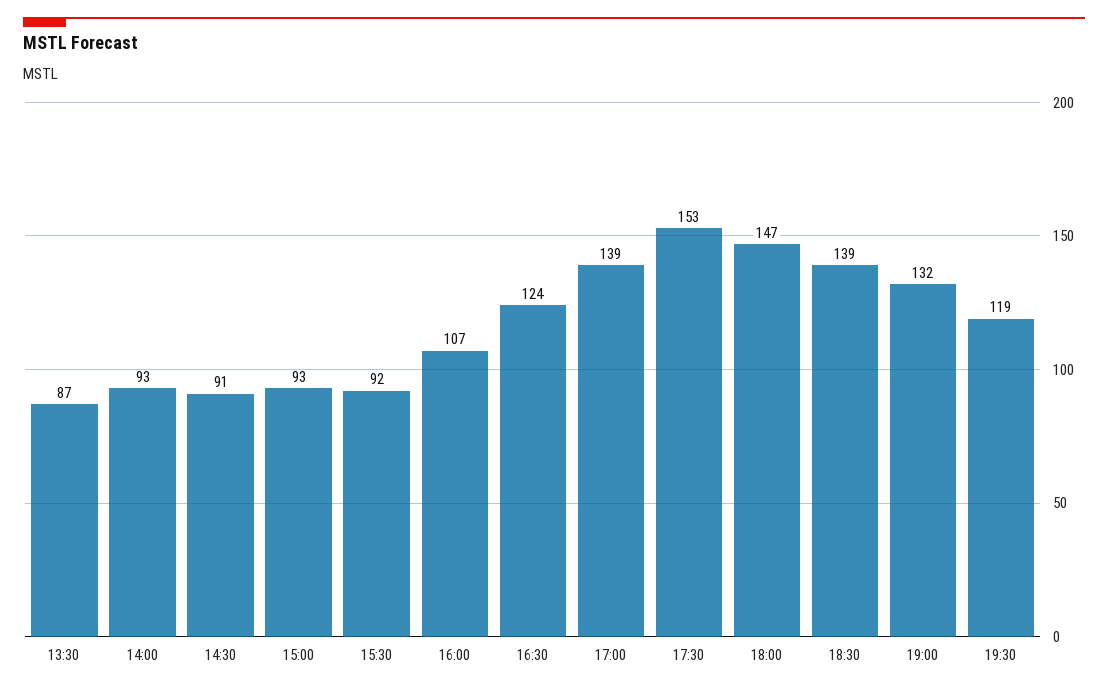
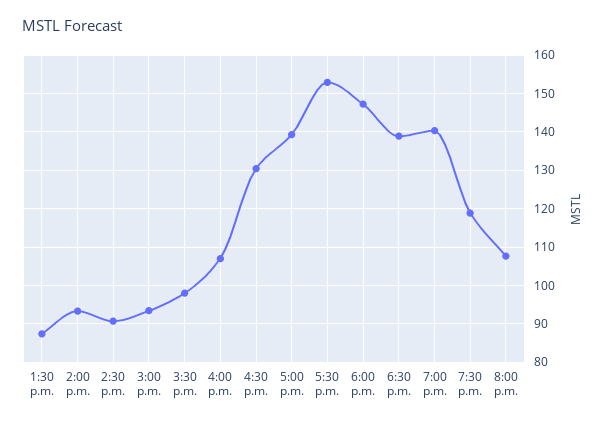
15:30: 92 -> 98
16:30: 124 -> 130
19:00: 132 -> 140
8:00 p.m.: none -> 108

